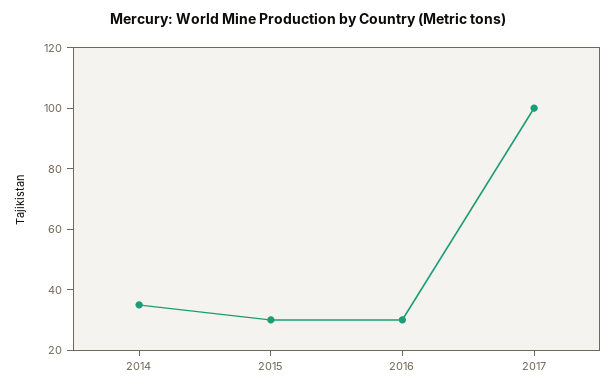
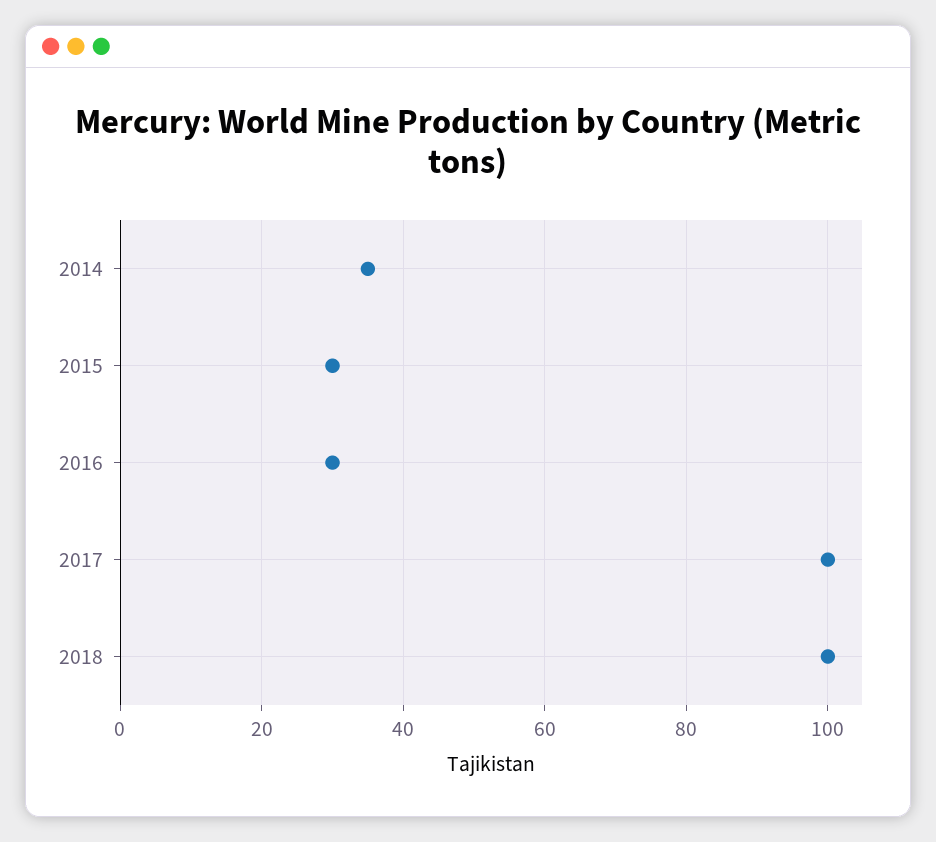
2018: none -> 100

